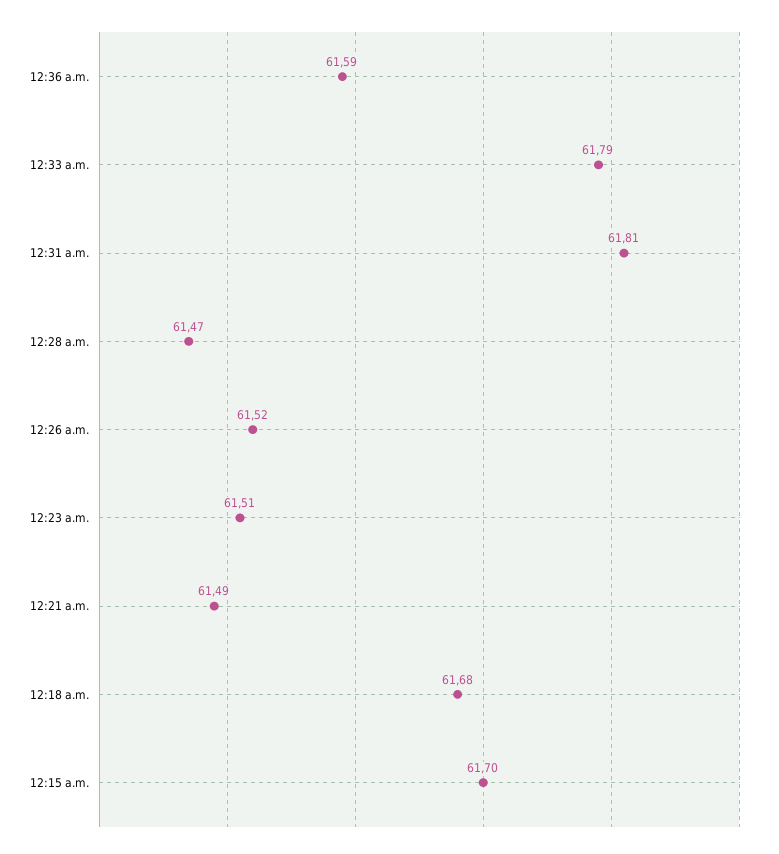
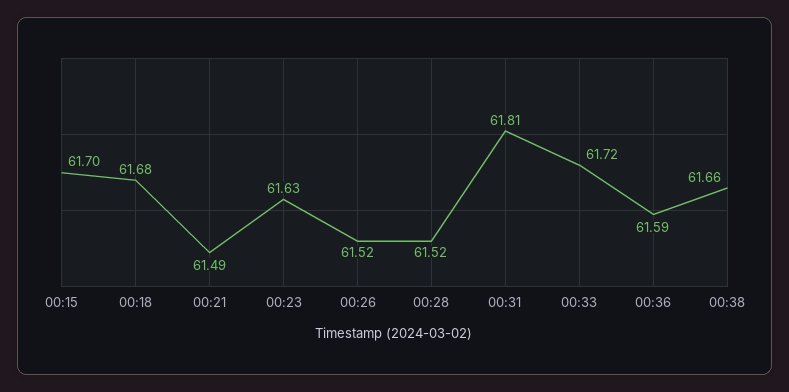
12:33 a.m.: 61.79 -> 61.72
12:28 a.m.: 61.47 -> 61.52
12:23 a.m.: 61.51 -> 61.63
00:38: none -> 61.66

